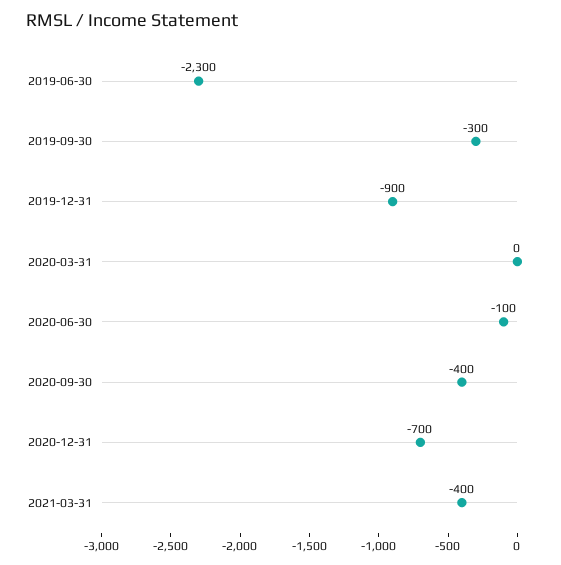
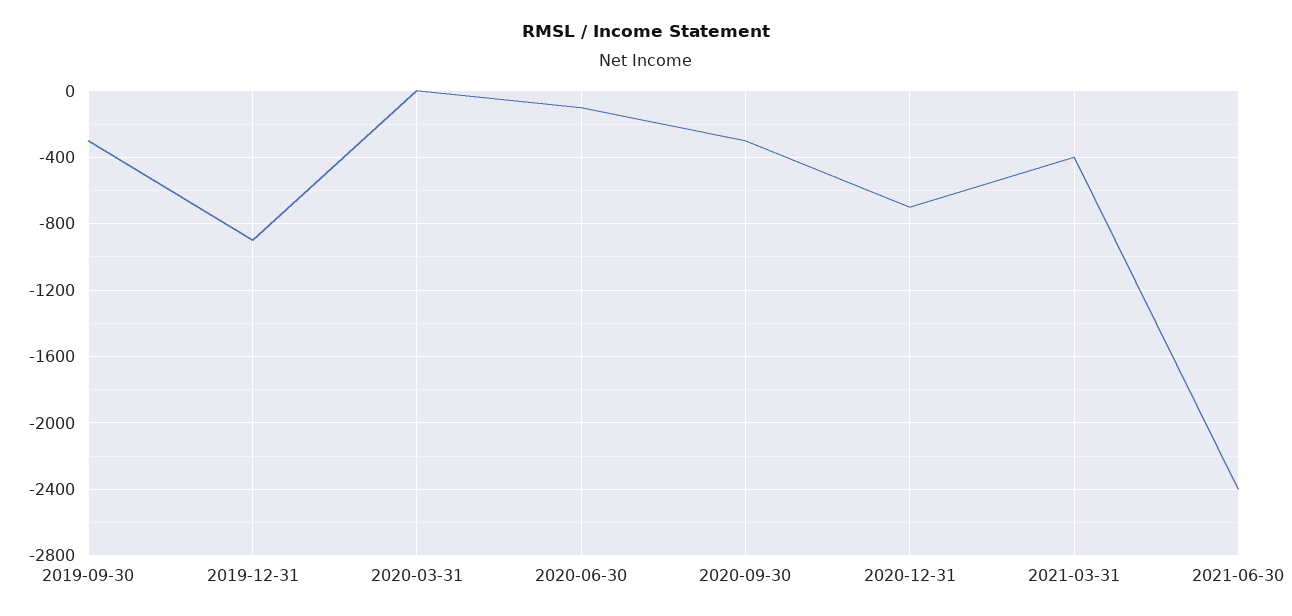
2019-06-30: -2300 -> none
2020-09-30: -400 -> -300
2021-06-30: none -> -2400

